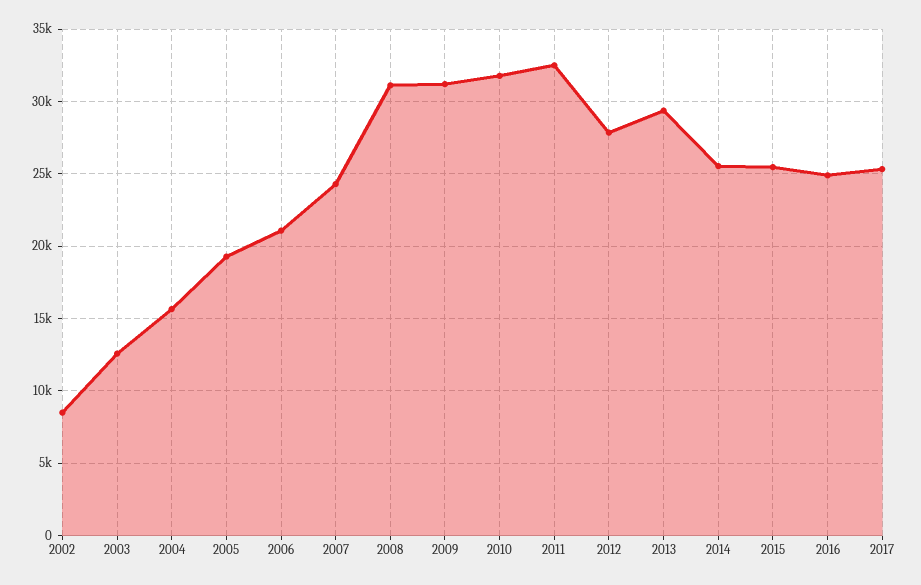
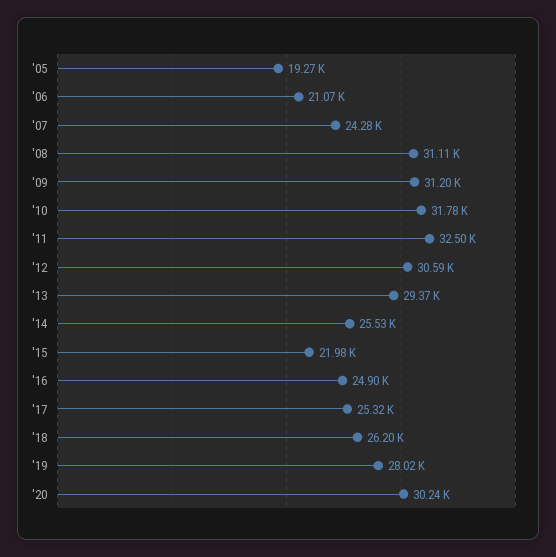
2002: 8500 -> none
2003: 12500 -> none
2004: 15500 -> none
2012: 28000 -> 30590
2015: 25500 -> 21980
'18: none -> 26200
'19: none -> 28020
'20: none -> 30240

